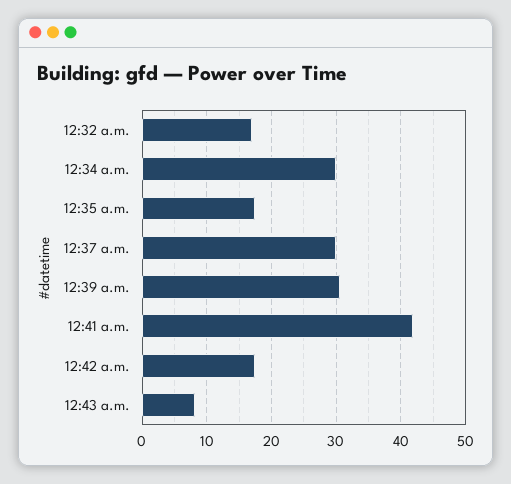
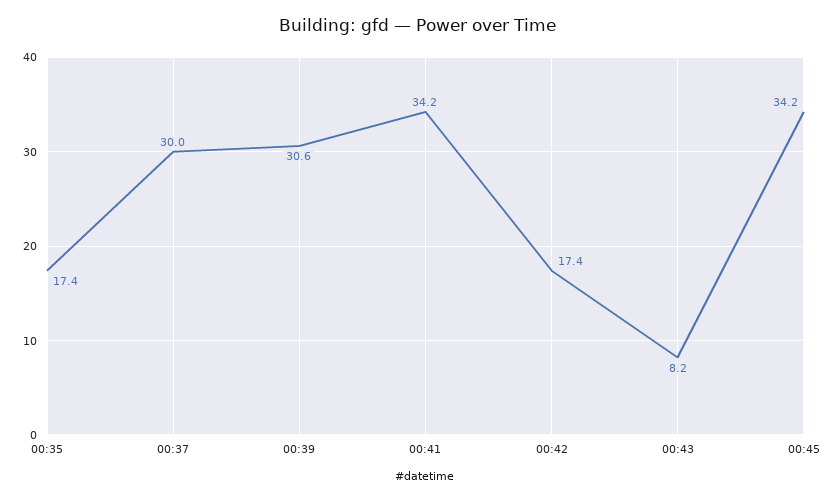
12:32 a.m.: 17 -> none
12:34 a.m.: 30 -> none
12:41 a.m.: 42 -> 34.2
00:45: none -> 34.2

